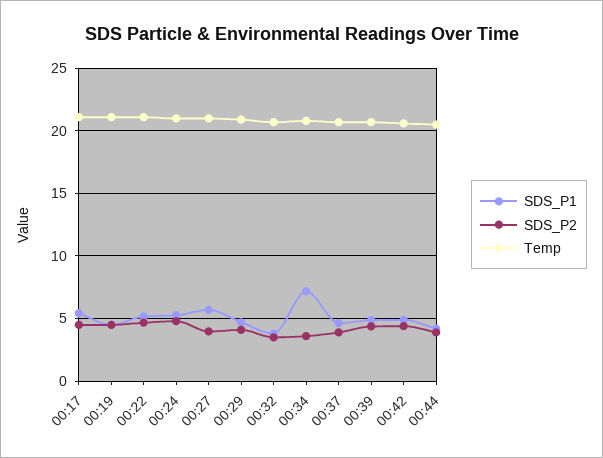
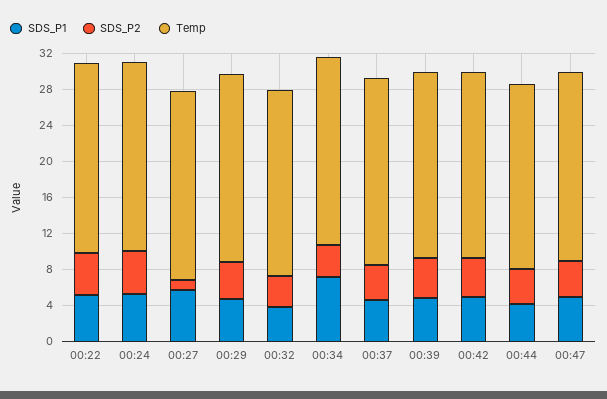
SDS_P1, 00:17: 5.5 -> none
SDS_P2, 00:17: 4.5 -> none
Temp, 00:17: 21 -> none
SDS_P1, 00:19: 4.5 -> none
SDS_P2, 00:19: 4.5 -> none
Temp, 00:19: 21 -> none
SDS_P2, 00:27: 4 -> 1
SDS_P1, 00:47: none -> 5
SDS_P2, 00:47: none -> 4
Temp, 00:47: none -> 21

